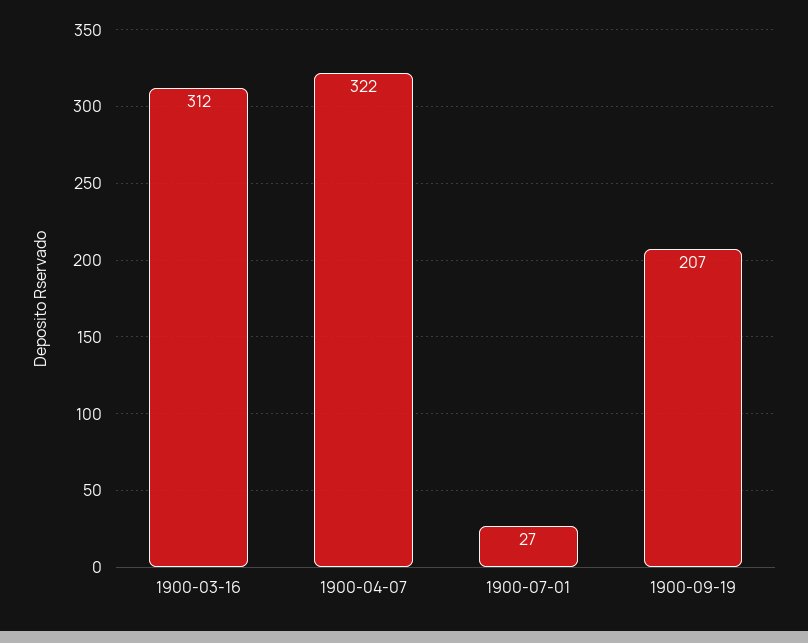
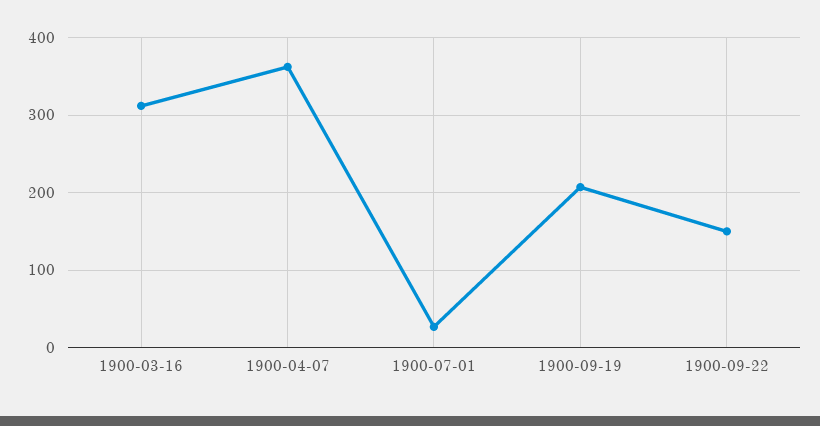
1900-04-07: 322 -> 360
1900-09-22: none -> 150

